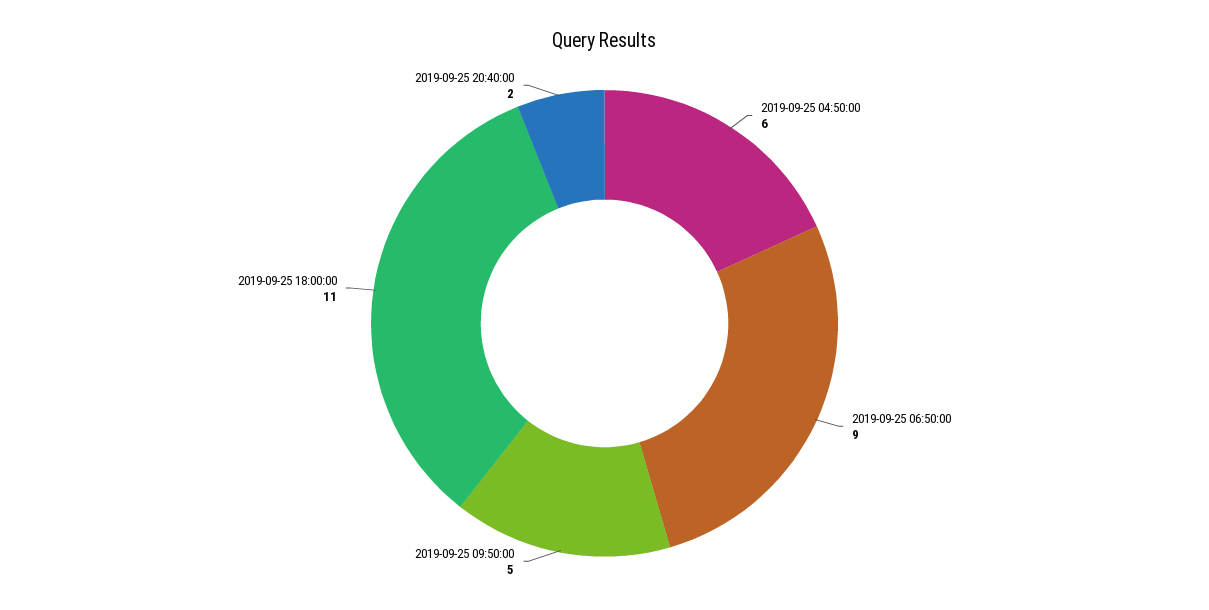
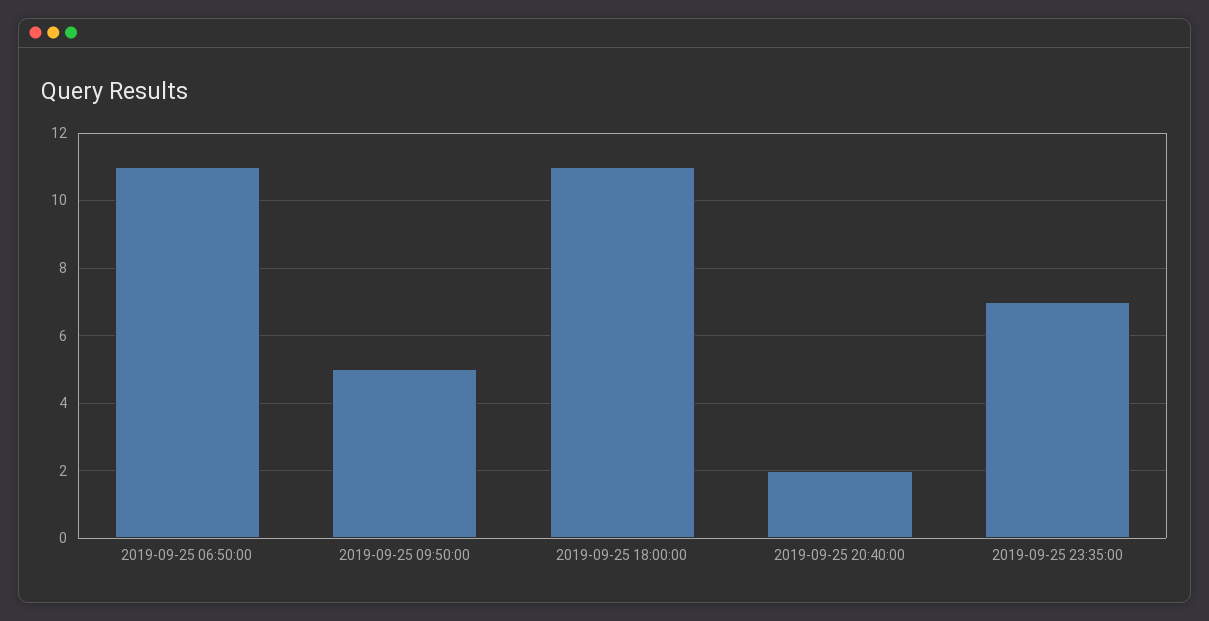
2019-09-25 04:50:00: 6 -> none
2019-09-25 06:50:00: 9 -> 11
2019-09-25 23:35:00: none -> 7

